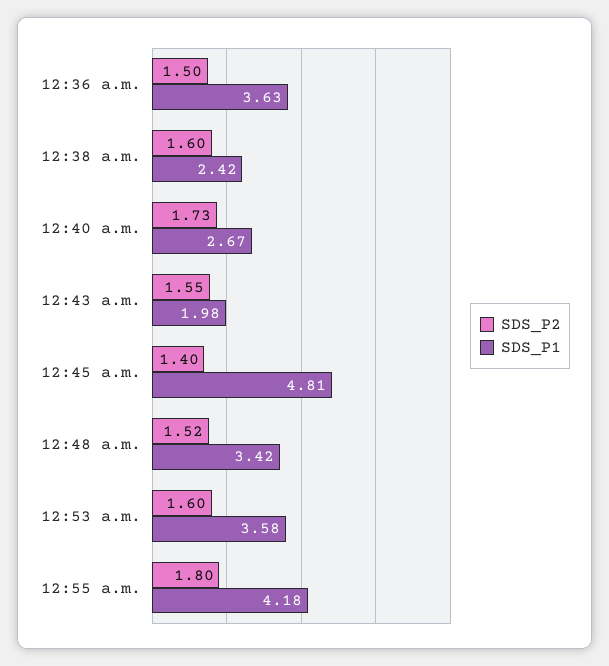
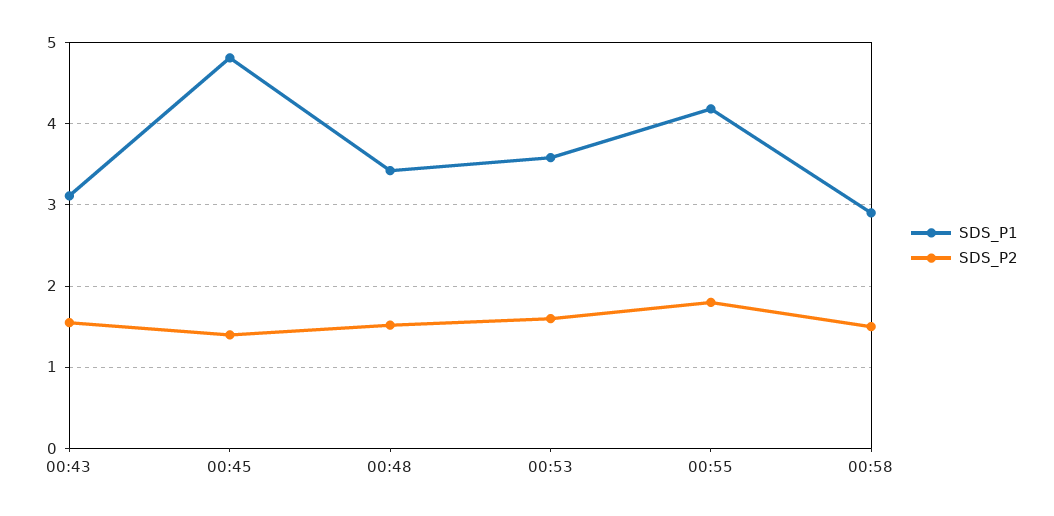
SDS_P2, 12:36 a.m.: 1.5 -> none
SDS_P1, 12:36 a.m.: 3.63 -> none
SDS_P2, 12:38 a.m.: 1.6 -> none
SDS_P1, 12:38 a.m.: 2.42 -> none
SDS_P2, 12:40 a.m.: 1.73 -> none
SDS_P1, 12:40 a.m.: 2.67 -> none
SDS_P1, 12:43 a.m.: 1.98 -> 3.1
SDS_P1, 00:58: none -> 2.9
SDS_P2, 00:58: none -> 1.5

